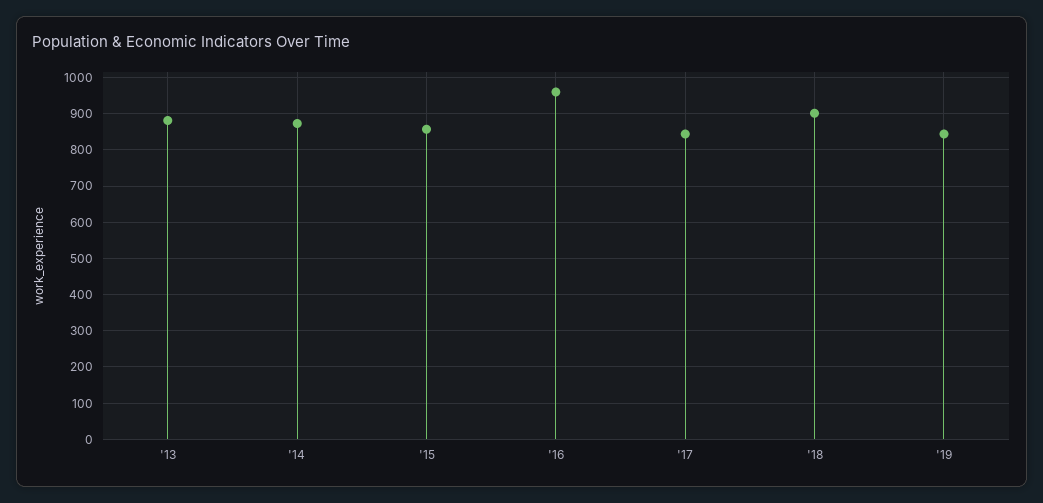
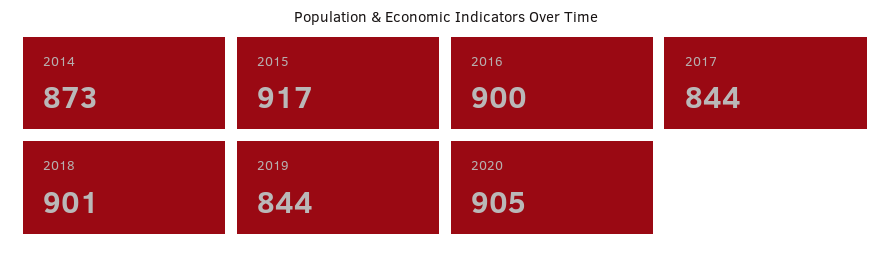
'13: 880 -> none
'15: 860 -> 917
'16: 960 -> 900
2020: none -> 905

